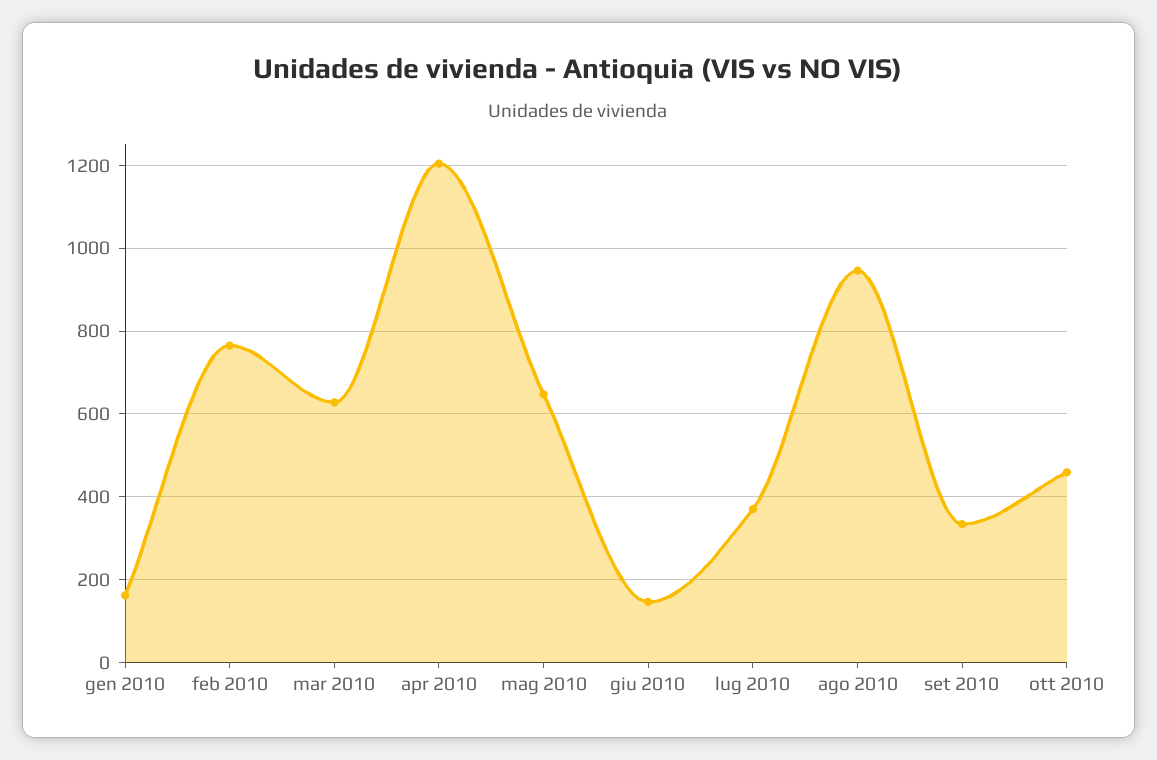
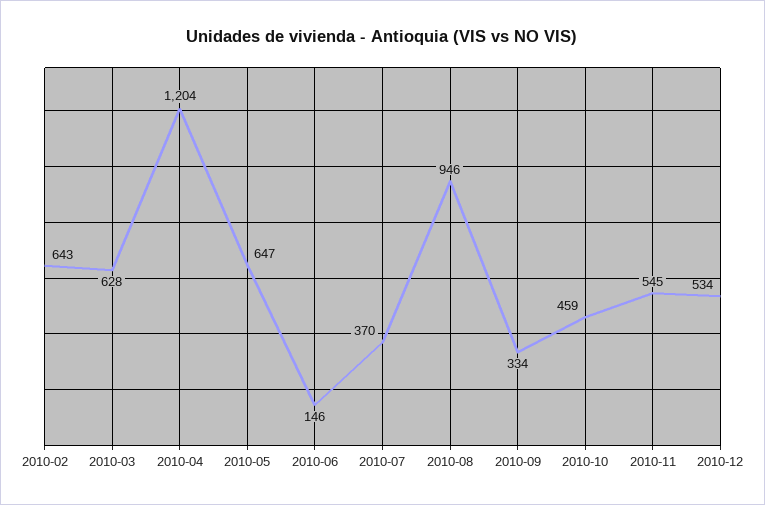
gen 2010: 160 -> none
feb 2010: 760 -> 643
2010-11: none -> 545
2010-12: none -> 534

